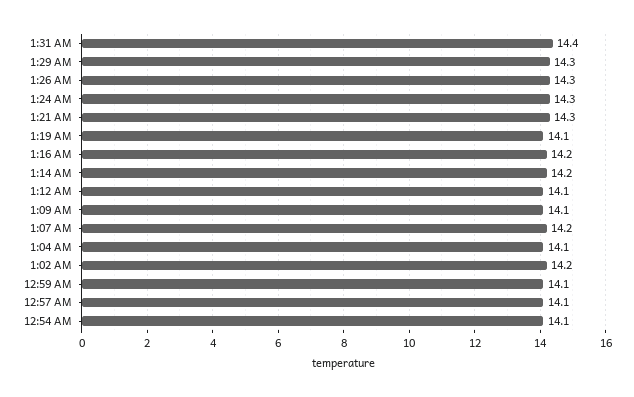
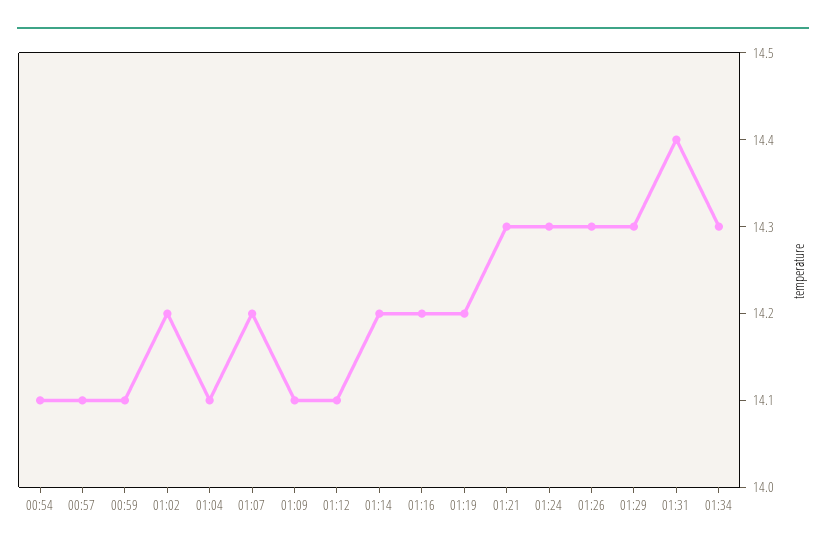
1:19 AM: 14.1 -> 14.2
01:34: none -> 14.3

